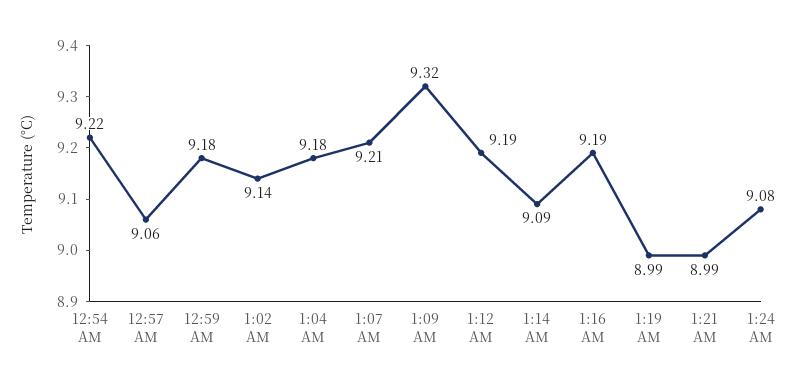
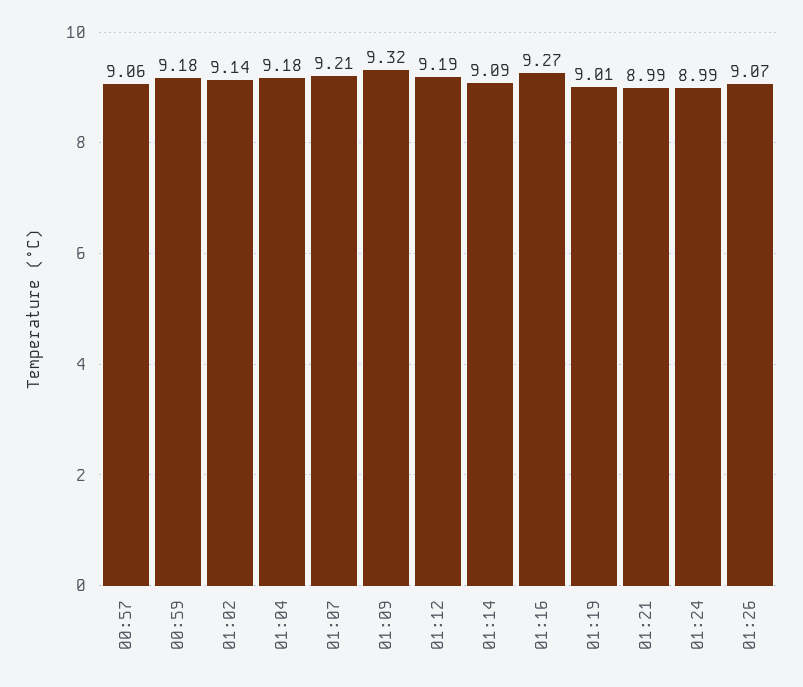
12:54 AM: 9.22 -> none
1:16 AM: 9.19 -> 9.27
1:19 AM: 8.99 -> 9.01
1:24 AM: 9.08 -> 8.99
01:26: none -> 9.07

